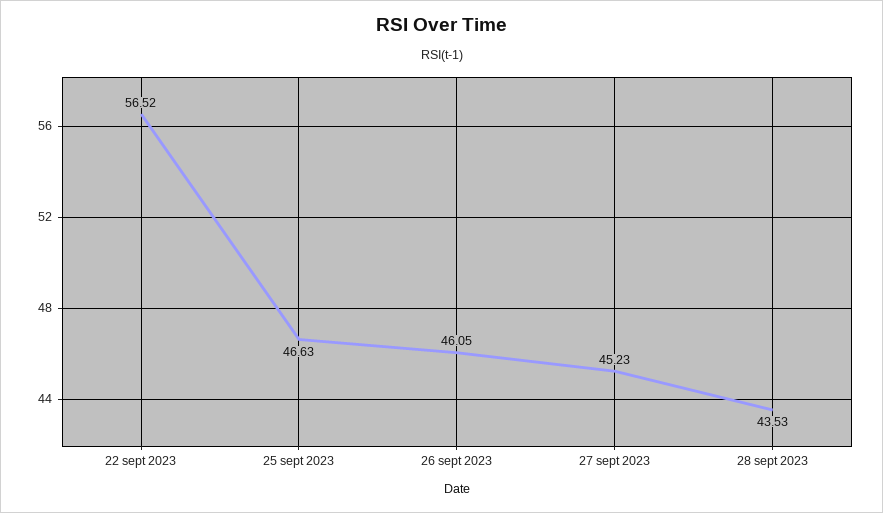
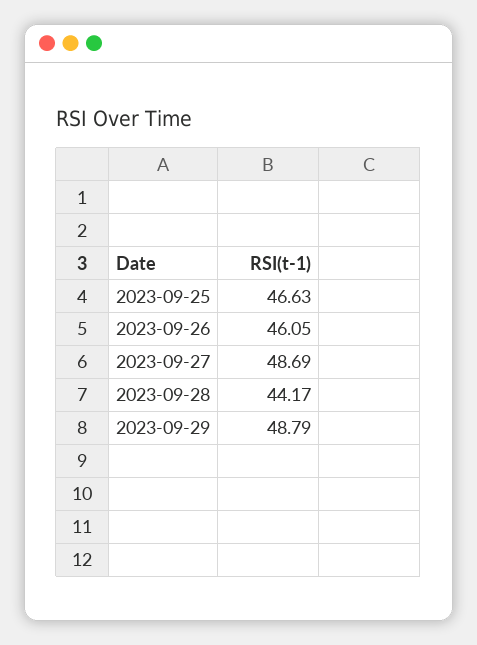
22 sept 2023: 56.52 -> none
27 sept 2023: 45.23 -> 48.69
28 sept 2023: 43.53 -> 44.17
2023-09-29: none -> 48.79

